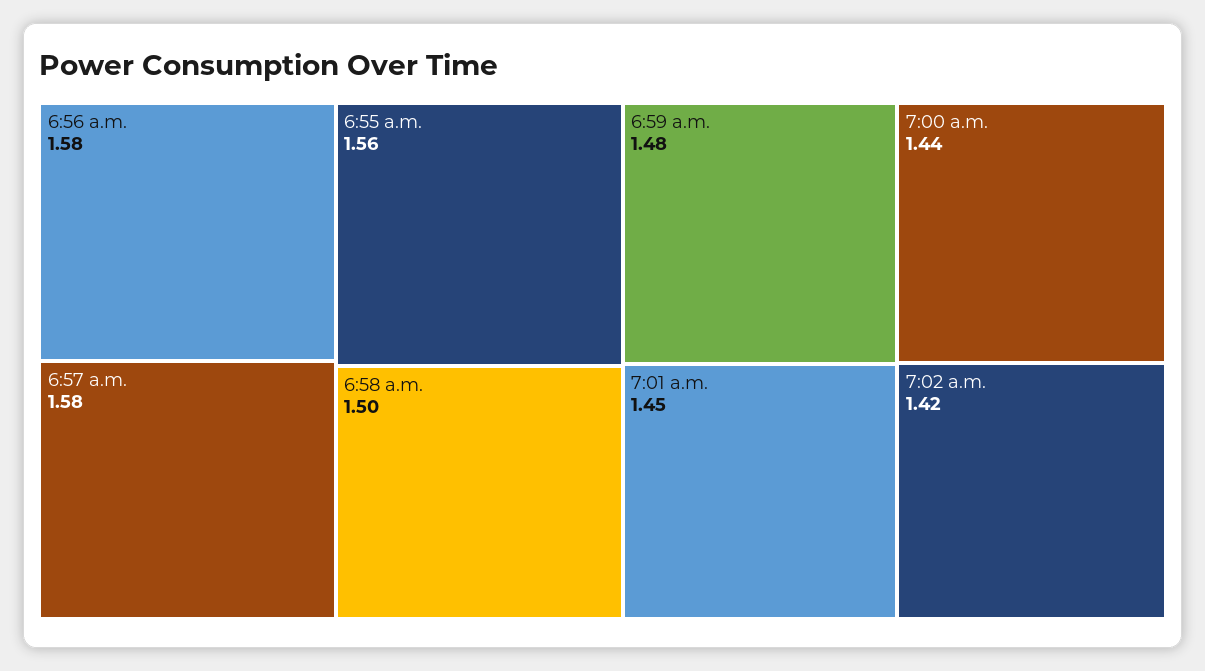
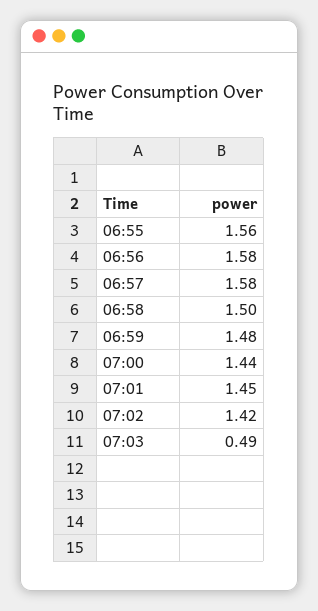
07:03: none -> 0.49

